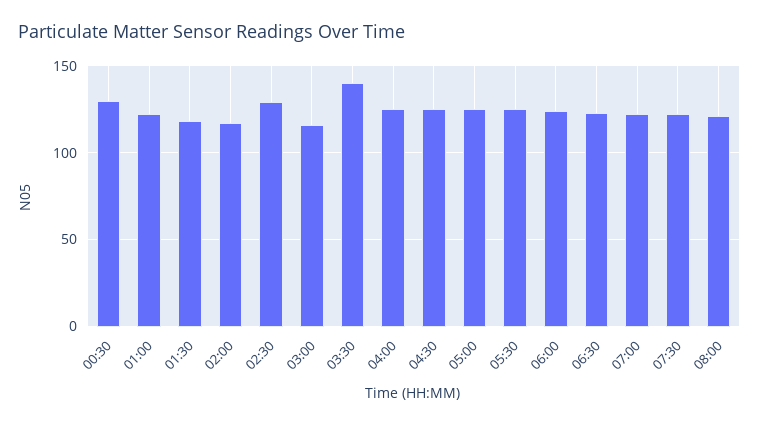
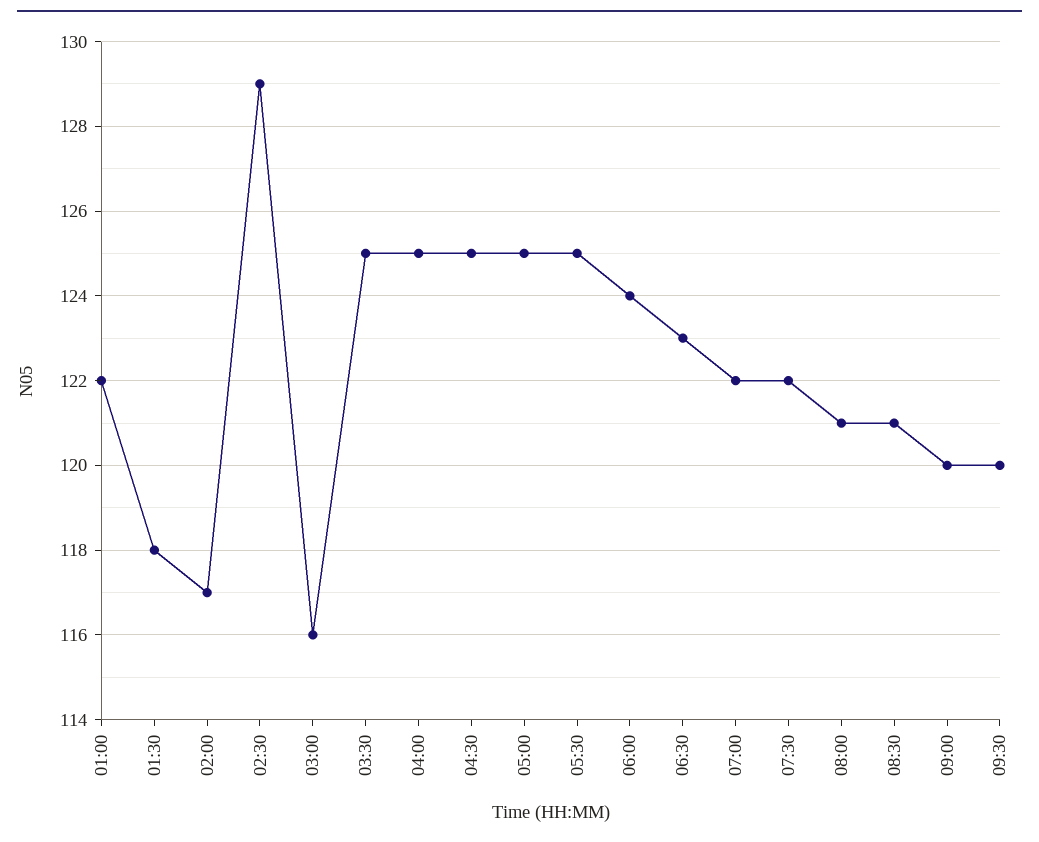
00:30: 130 -> none
03:30: 140 -> 125
08:30: none -> 121
09:00: none -> 120
09:30: none -> 120

